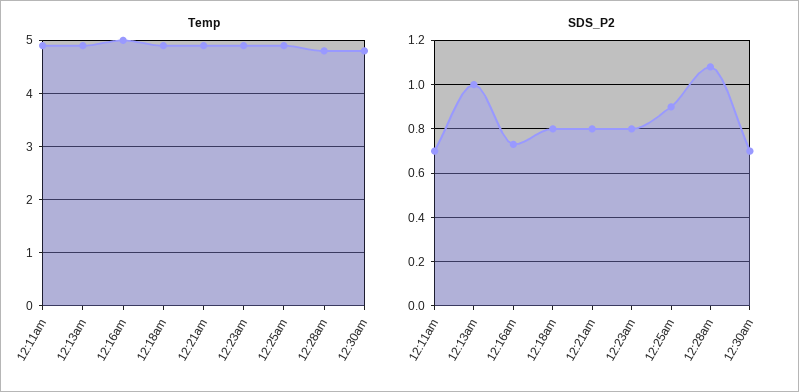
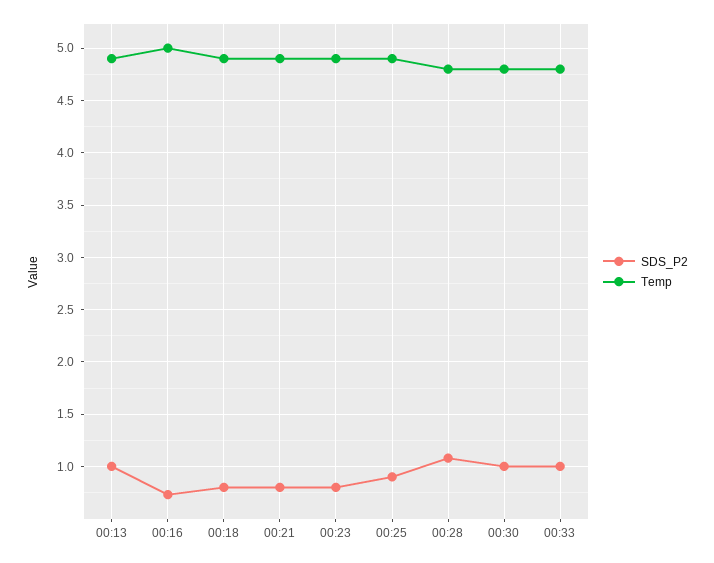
Temp, 12:11am: 5 -> none
SDS_P2, 12:11am: 0.7 -> none
SDS_P2, 12:30am: 0.7 -> 1
SDS_P2, 00:33: none -> 1
Temp, 00:33: none -> 4.8

